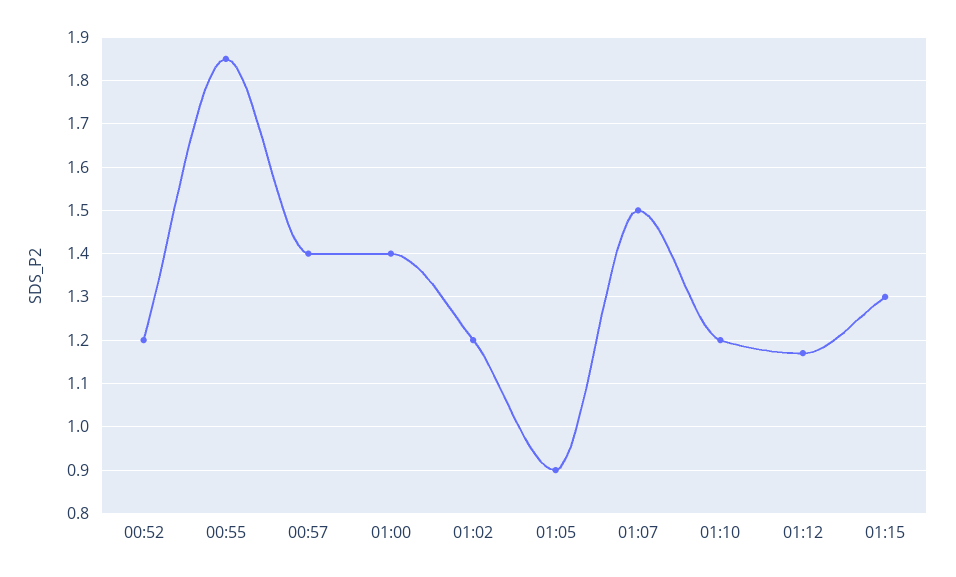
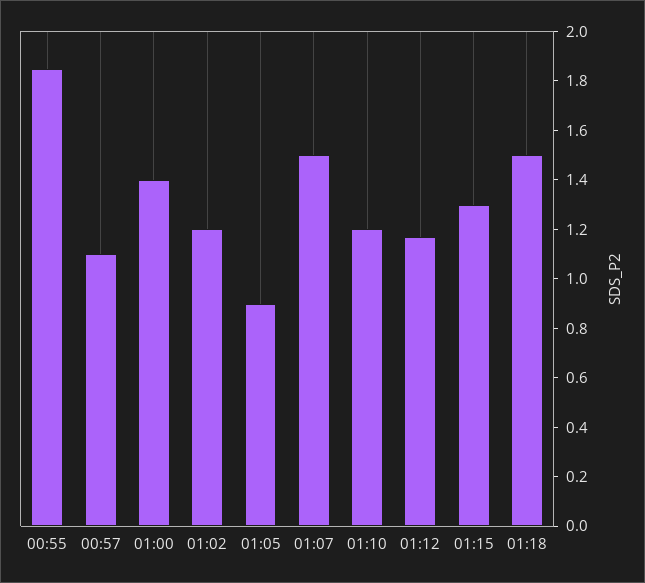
00:52: 1.2 -> none
00:57: 1.4 -> 1.1
01:18: none -> 1.5

